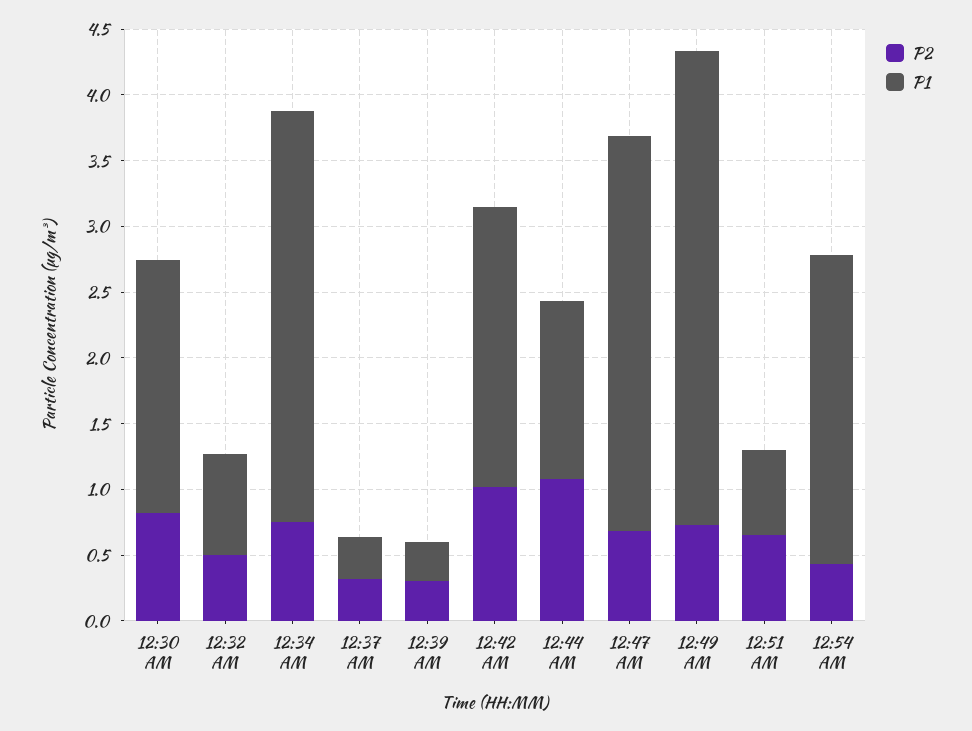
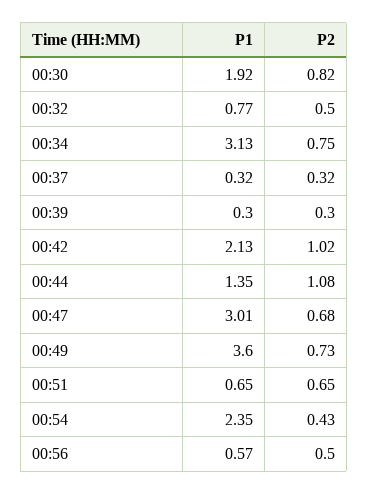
P1, 00:56: none -> 0.57
P2, 00:56: none -> 0.5

